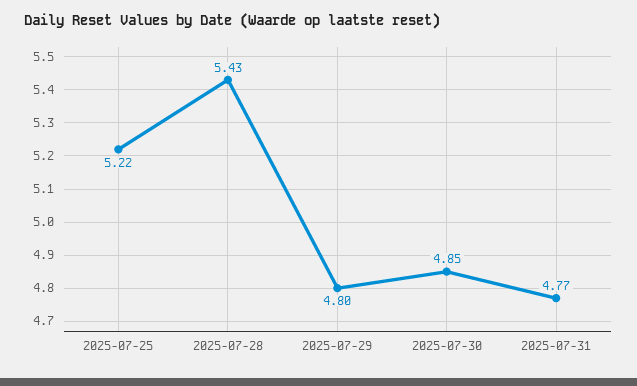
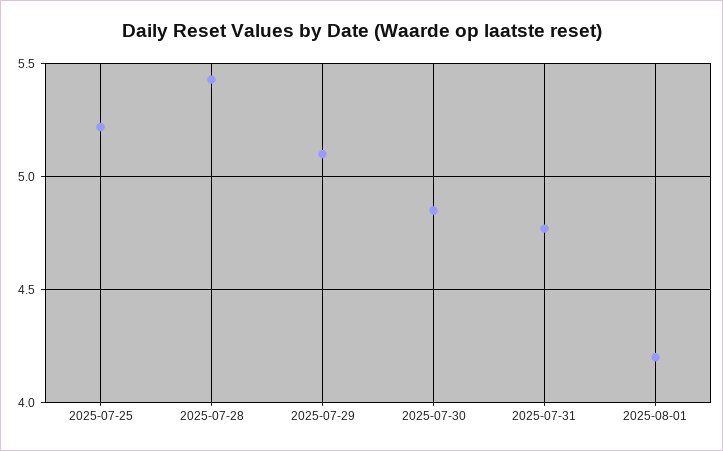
2025-07-29: 4.8 -> 5.1
2025-08-01: none -> 4.2

